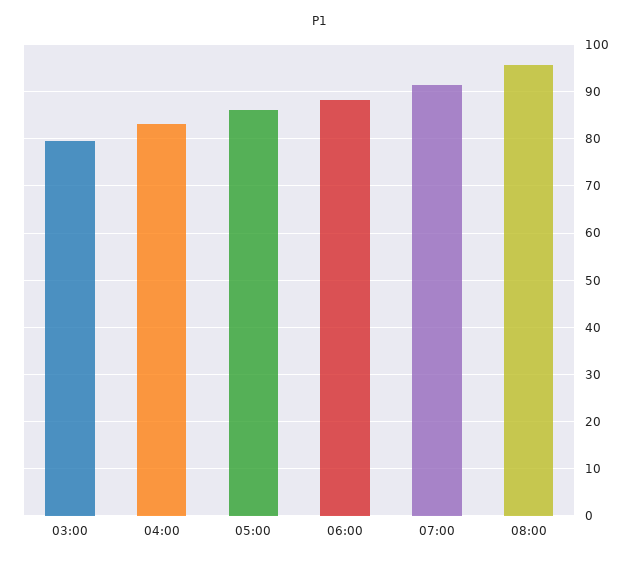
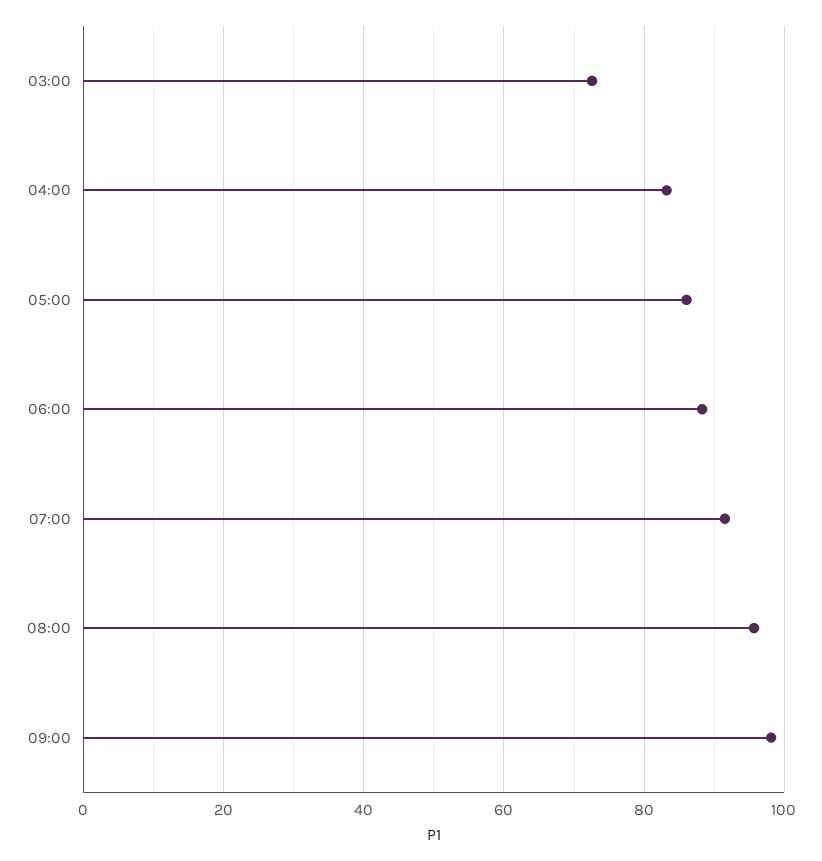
03:00: 80 -> 72
09:00: none -> 98

